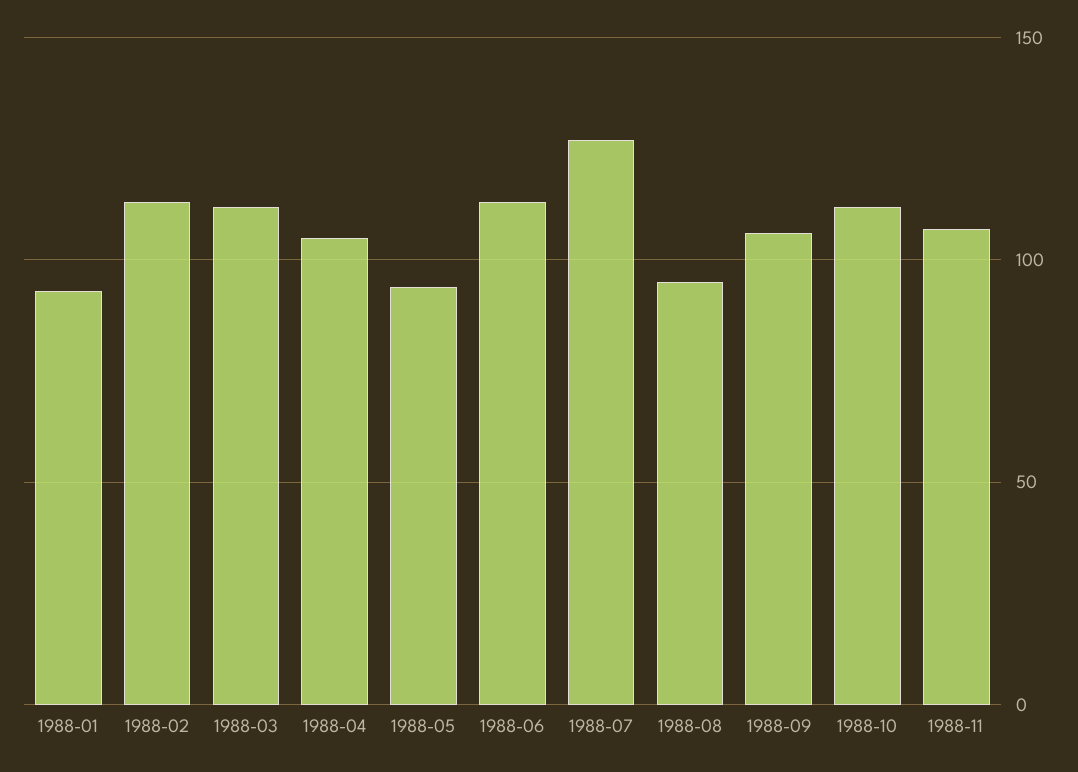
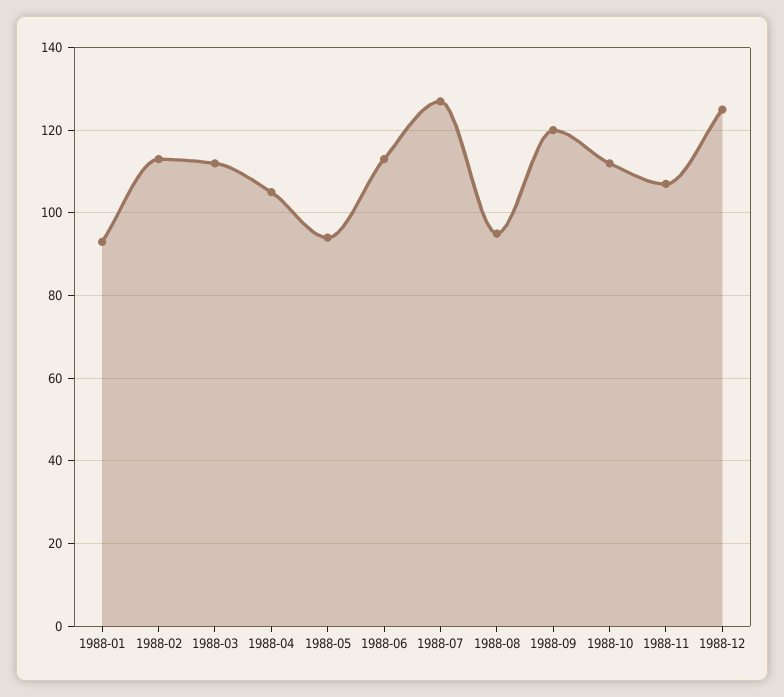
1988-09: 105 -> 120
1988-12: none -> 125

